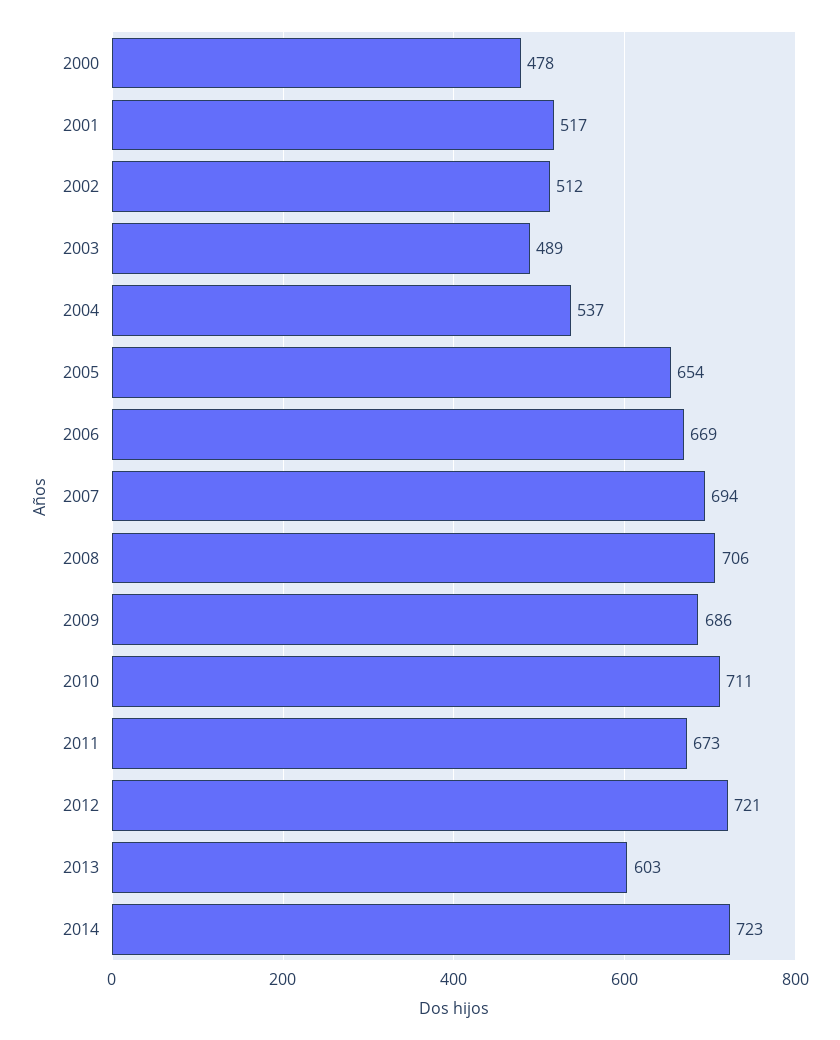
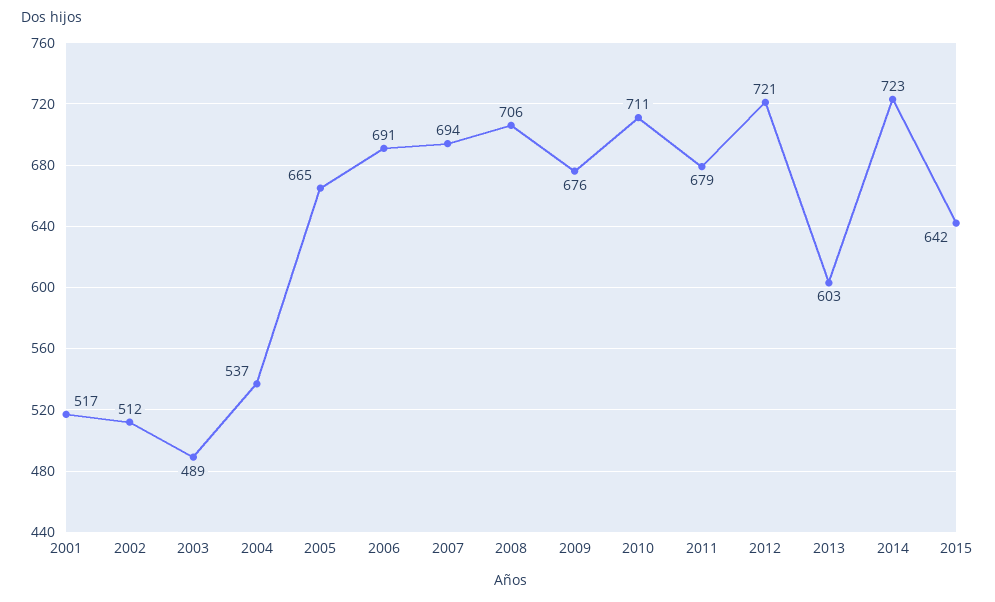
2000: 478 -> none
2005: 654 -> 665
2006: 669 -> 691
2009: 686 -> 676
2011: 673 -> 679
2015: none -> 642

